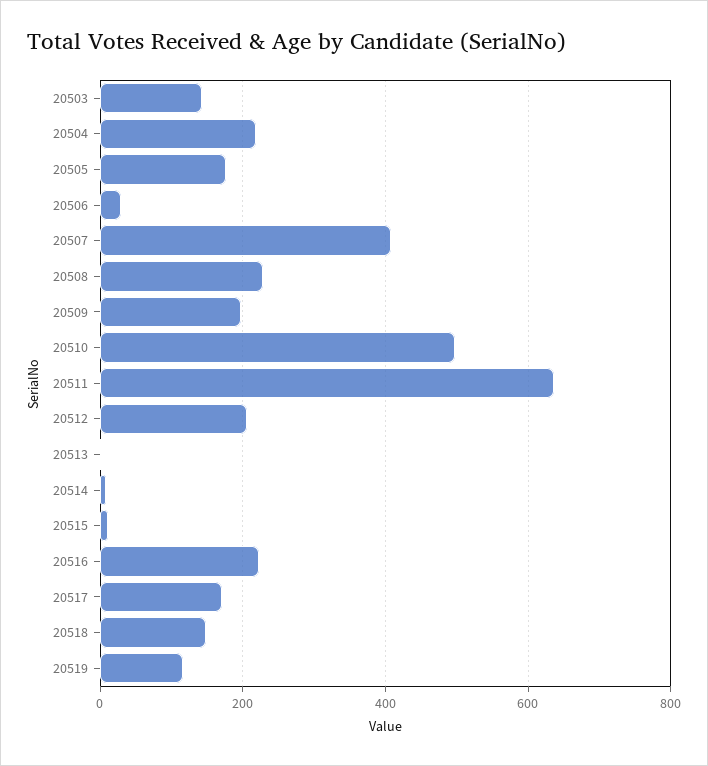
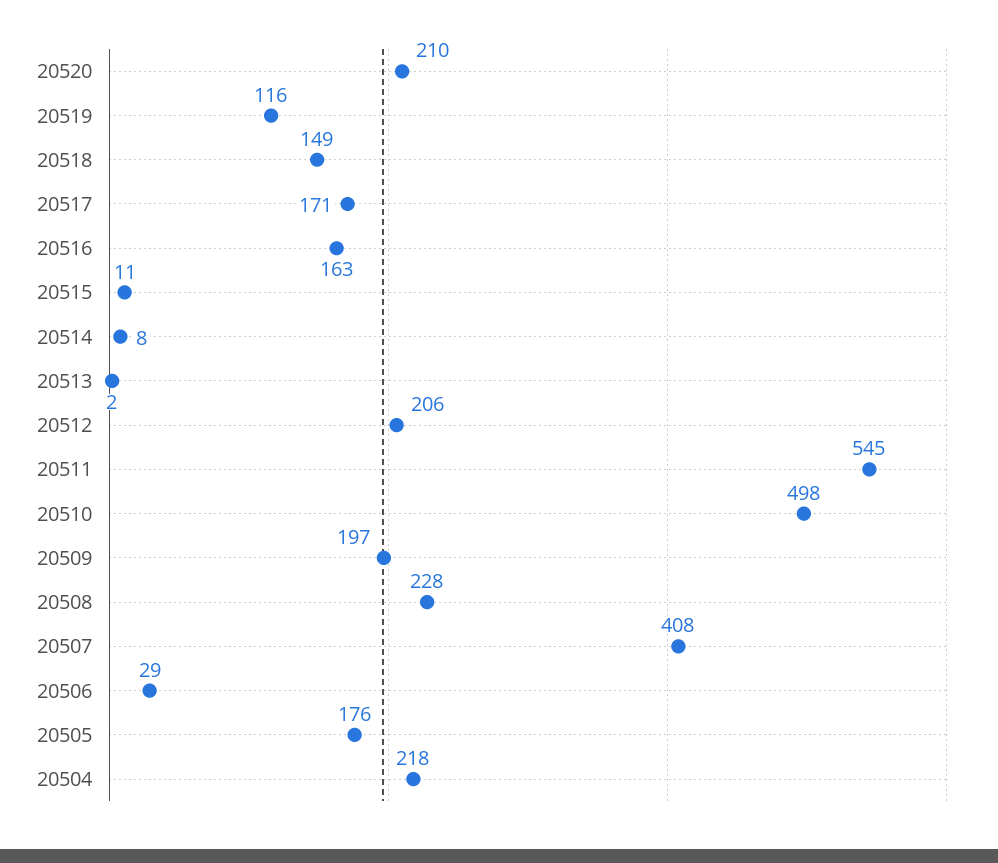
20503: 140 -> none
20511: 640 -> 545
20516: 220 -> 163
20520: none -> 210

